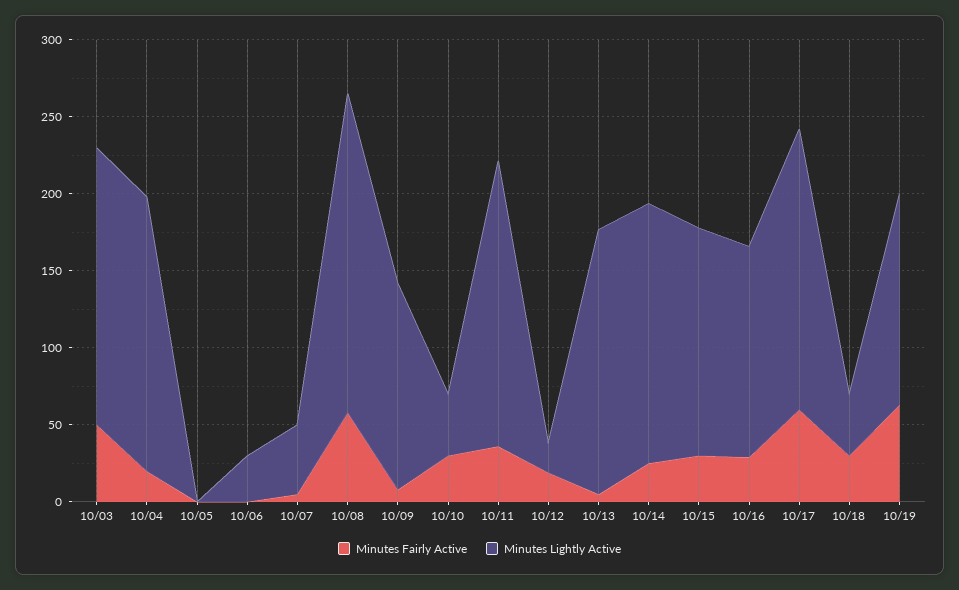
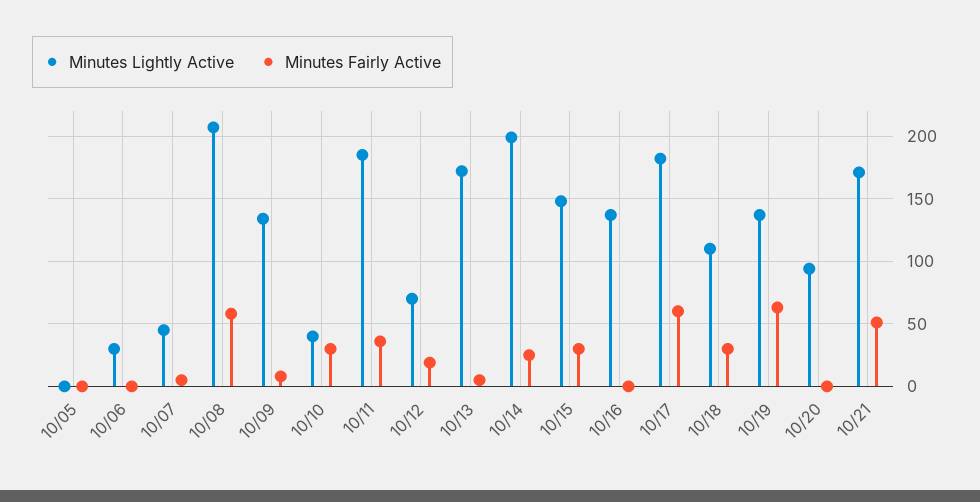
Minutes Fairly Active, 10/03: 50 -> none
Minutes Lightly Active, 10/03: 180 -> none
Minutes Fairly Active, 10/04: 20 -> none
Minutes Lightly Active, 10/04: 180 -> none
Minutes Lightly Active, 10/12: 20 -> 70
Minutes Lightly Active, 10/14: 170 -> 200
Minutes Fairly Active, 10/16: 30 -> 0
Minutes Lightly Active, 10/18: 40 -> 110
Minutes Lightly Active, 10/20: none -> 95
Minutes Fairly Active, 10/20: none -> 0
Minutes Lightly Active, 10/21: none -> 170
Minutes Fairly Active, 10/21: none -> 50

